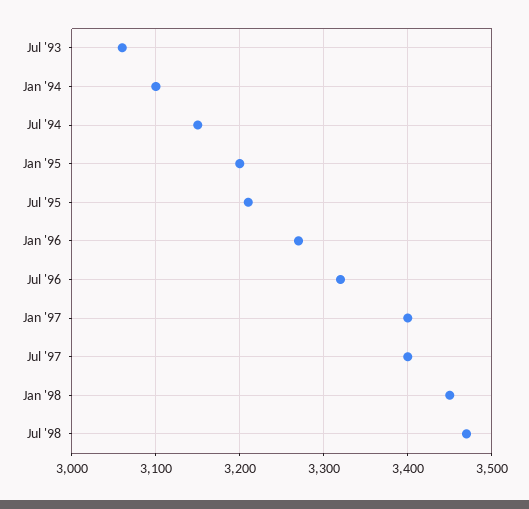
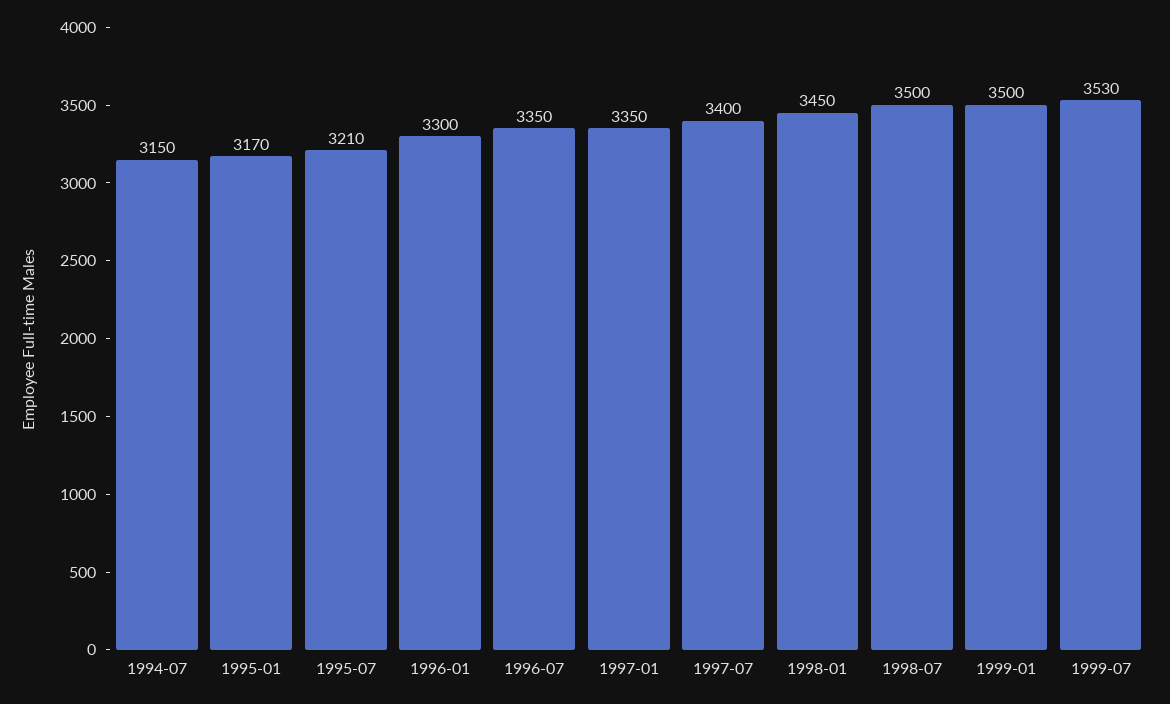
Jul '93: 3060 -> none
Jan '94: 3100 -> none
Jan '95: 3200 -> 3170
Jan '96: 3270 -> 3300
Jul '96: 3320 -> 3350
Jan '97: 3400 -> 3350
Jul '98: 3470 -> 3500
1999-01: none -> 3500
1999-07: none -> 3530

